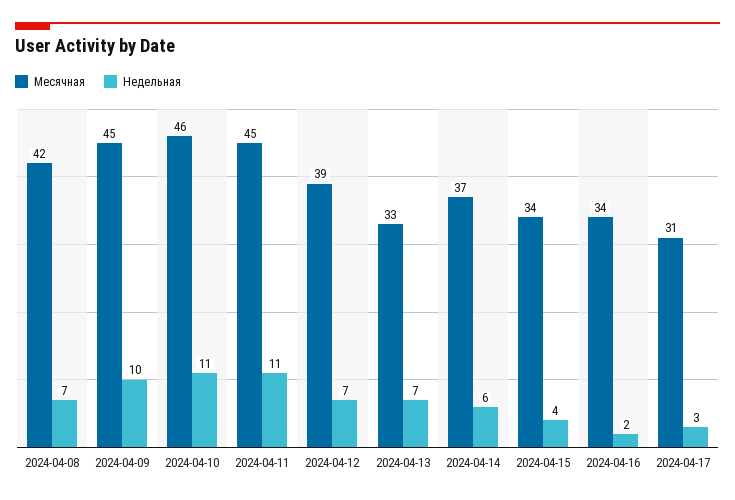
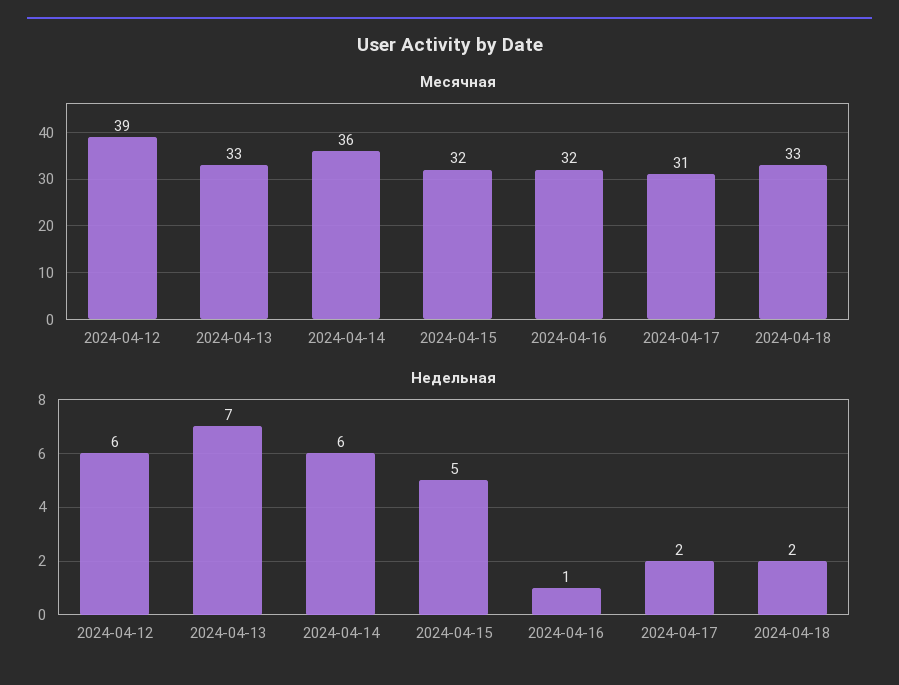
Месячная, 2024-04-08: 42 -> none
Недельная, 2024-04-08: 7 -> none
Месячная, 2024-04-09: 45 -> none
Недельная, 2024-04-09: 10 -> none
Месячная, 2024-04-10: 46 -> none
Недельная, 2024-04-10: 11 -> none
Месячная, 2024-04-11: 45 -> none
Недельная, 2024-04-11: 11 -> none
Недельная, 2024-04-12: 7 -> 6
Месячная, 2024-04-14: 37 -> 36
Месячная, 2024-04-15: 34 -> 32
Недельная, 2024-04-15: 4 -> 5
Месячная, 2024-04-16: 34 -> 32
Недельная, 2024-04-16: 2 -> 1
Недельная, 2024-04-17: 3 -> 2
Месячная, 2024-04-18: none -> 33
Недельная, 2024-04-18: none -> 2

